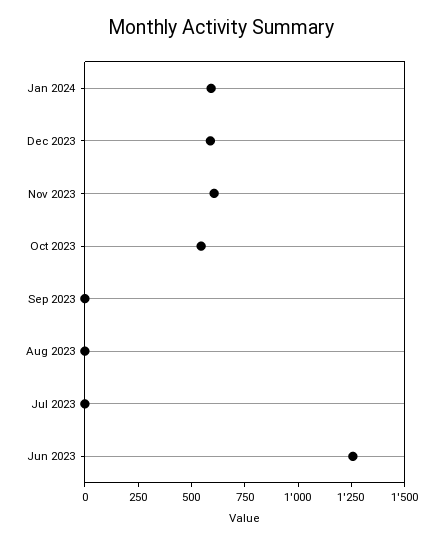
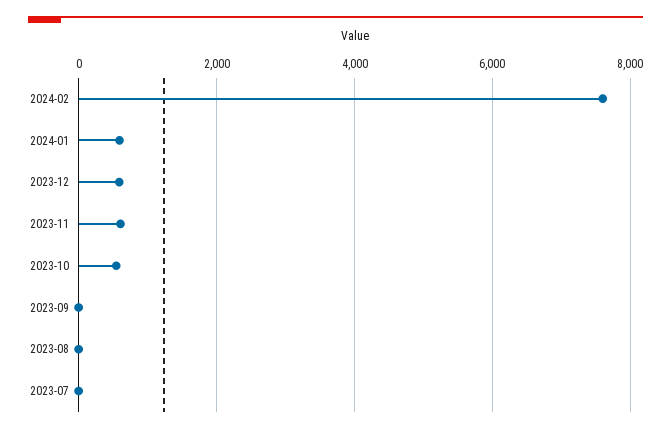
Jun 2023: 1250 -> none
2024-02: none -> 7600

